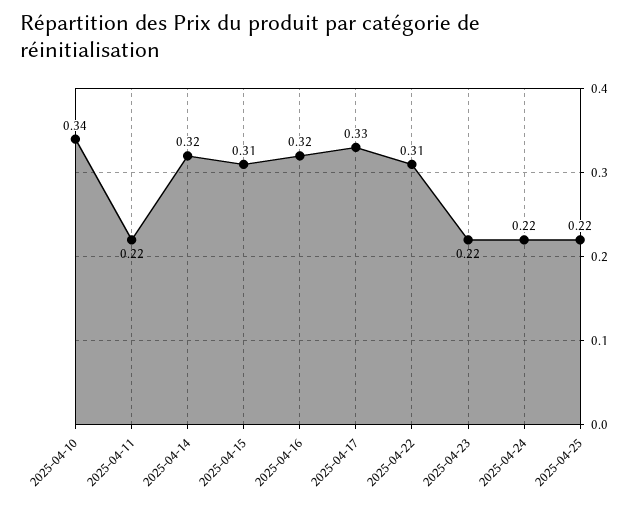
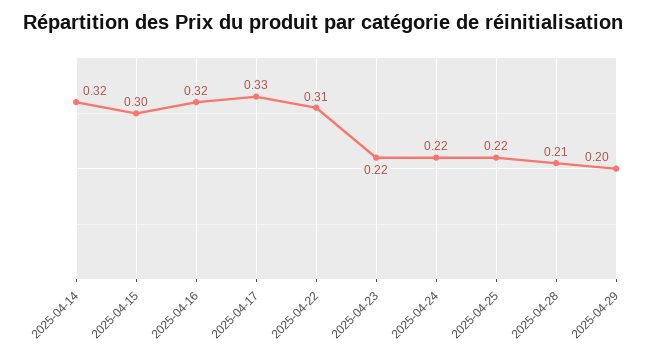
2025-04-10: 0.34 -> none
2025-04-11: 0.22 -> none
2025-04-15: 0.31 -> 0.3
2025-04-28: none -> 0.21
2025-04-29: none -> 0.2

